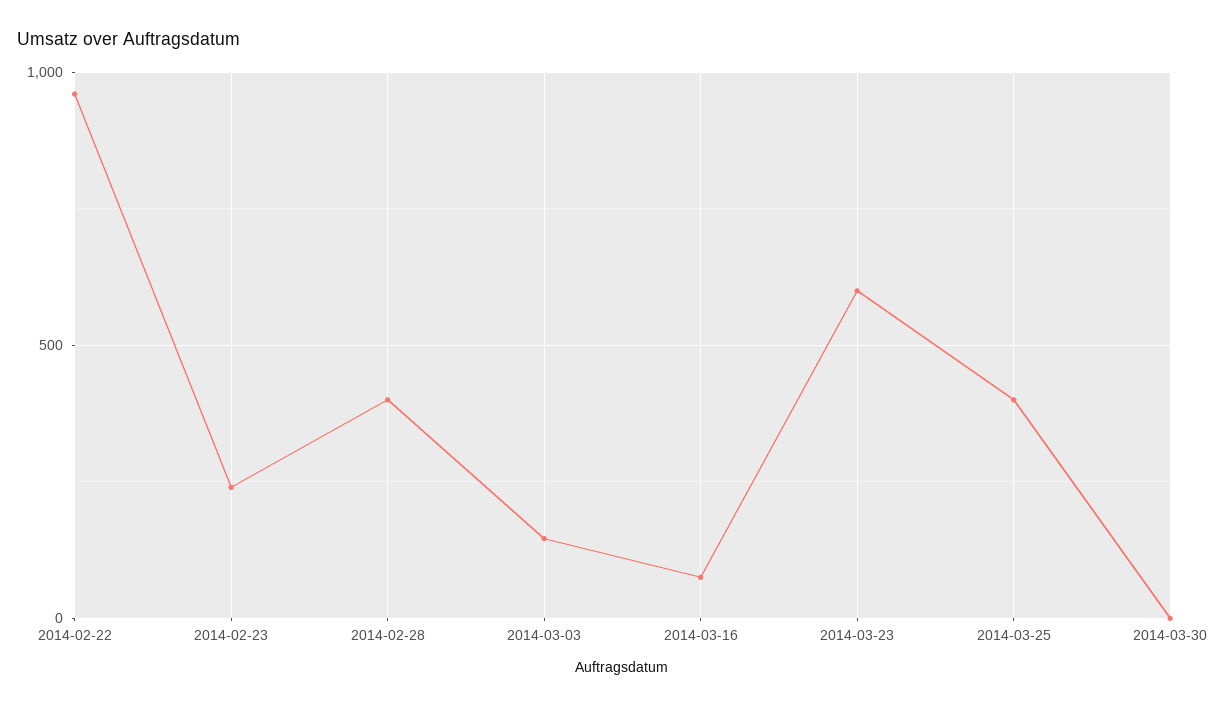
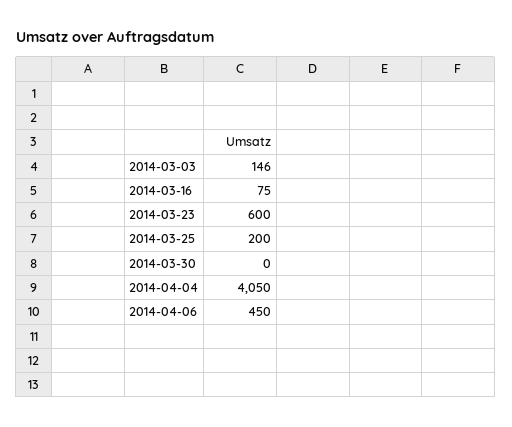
2014-02-22: 950 -> none
2014-02-23: 250 -> none
2014-02-28: 400 -> none
2014-03-25: 400 -> 200
2014-04-04: none -> 4050
2014-04-06: none -> 450

